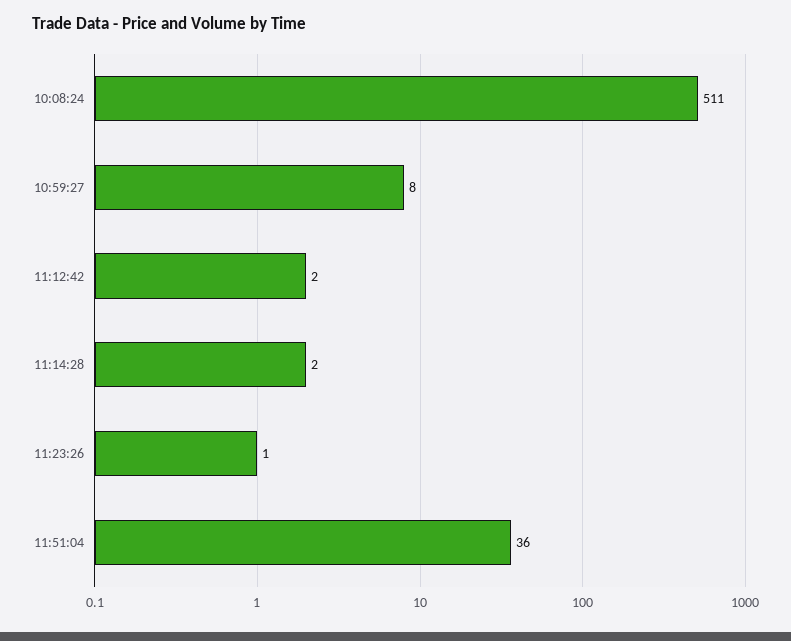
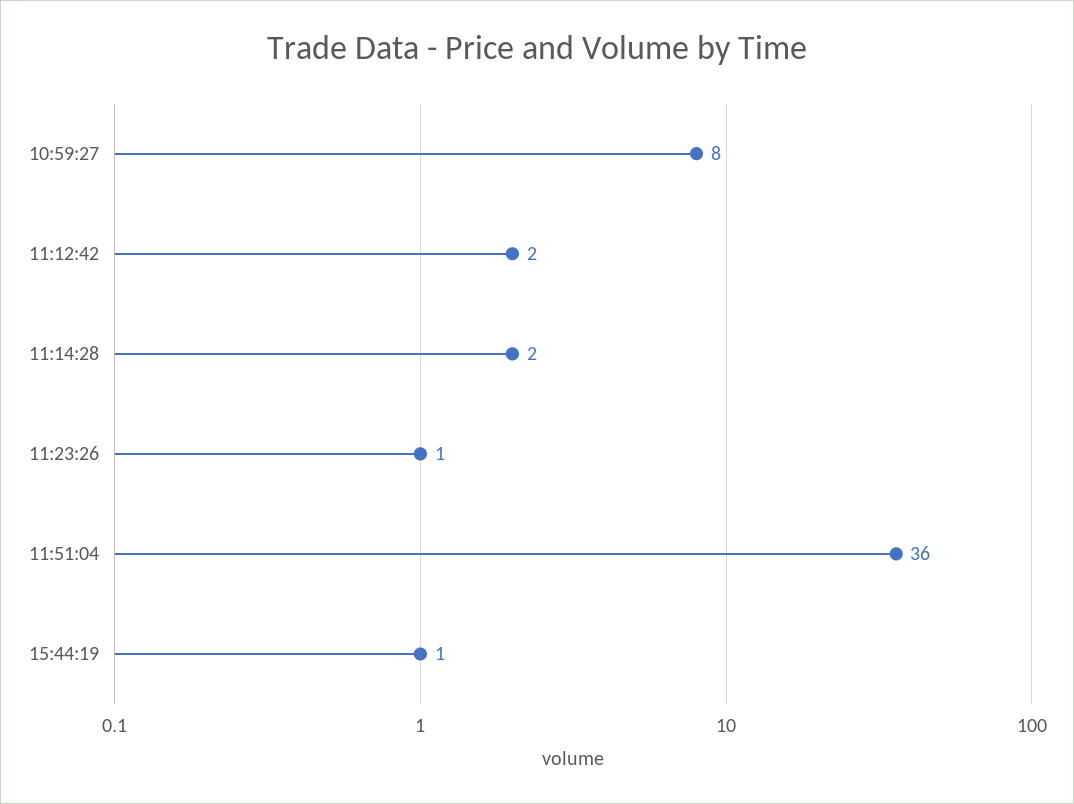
10:08:24: 511 -> none
15:44:19: none -> 1

